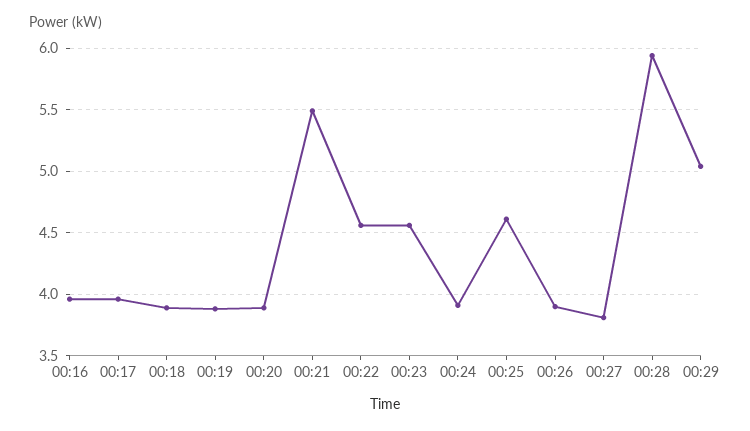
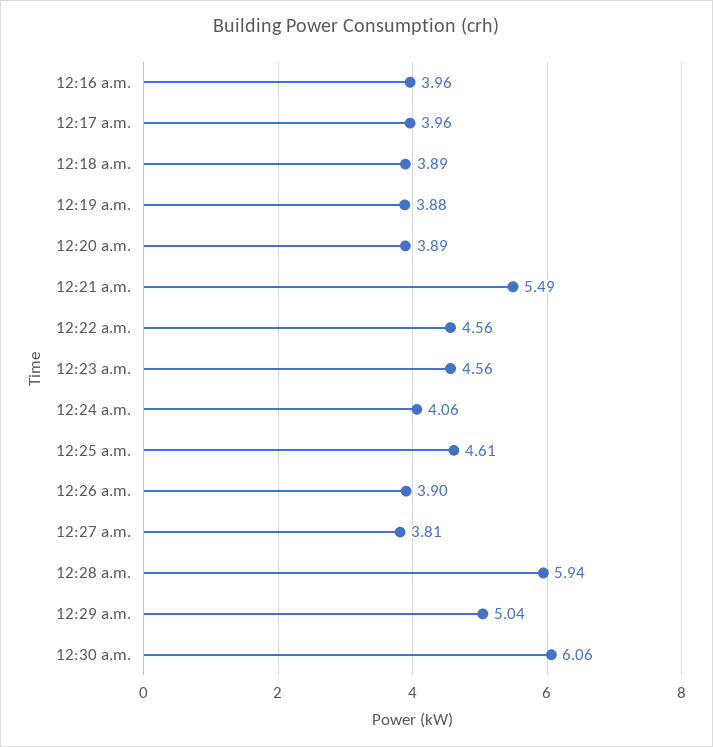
00:24: 3.9 -> 4.06
12:30 a.m.: none -> 6.06

